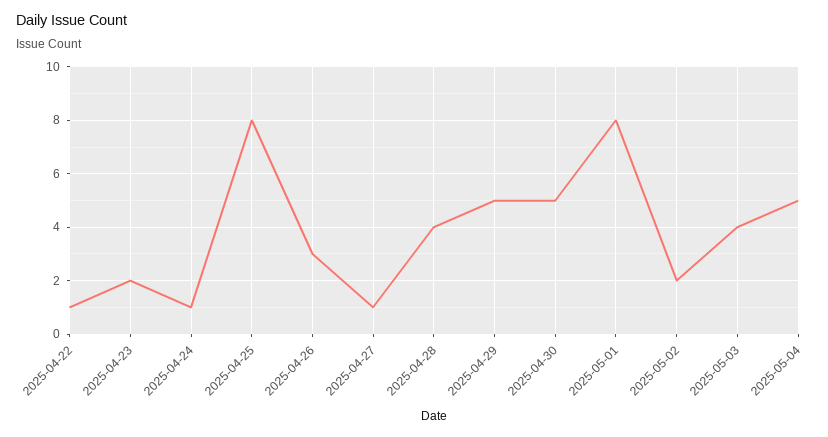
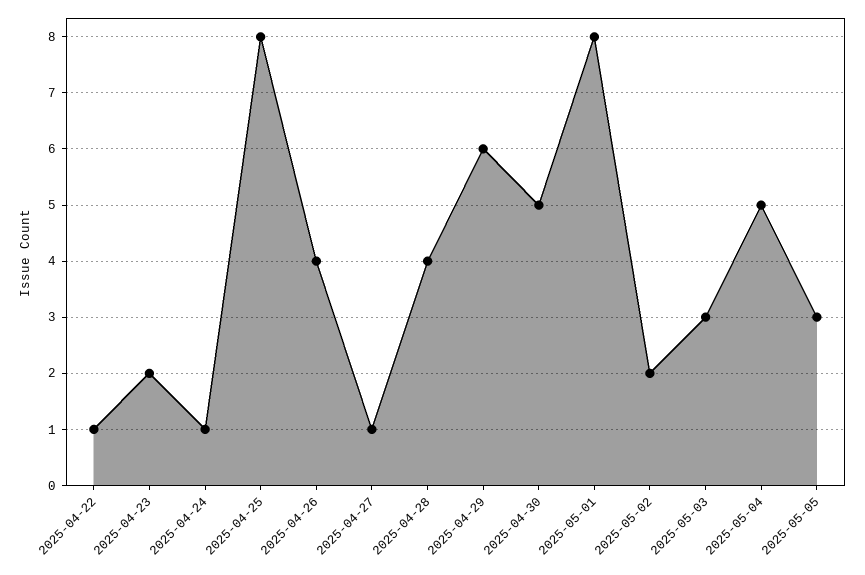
2025-04-26: 3 -> 4
2025-04-29: 5 -> 6
2025-05-03: 4 -> 3
2025-05-05: none -> 3

